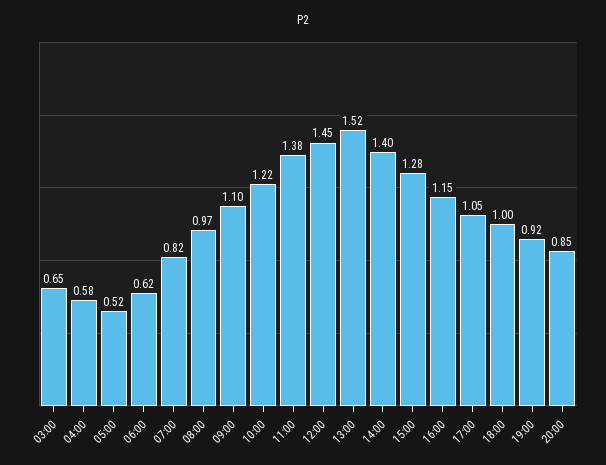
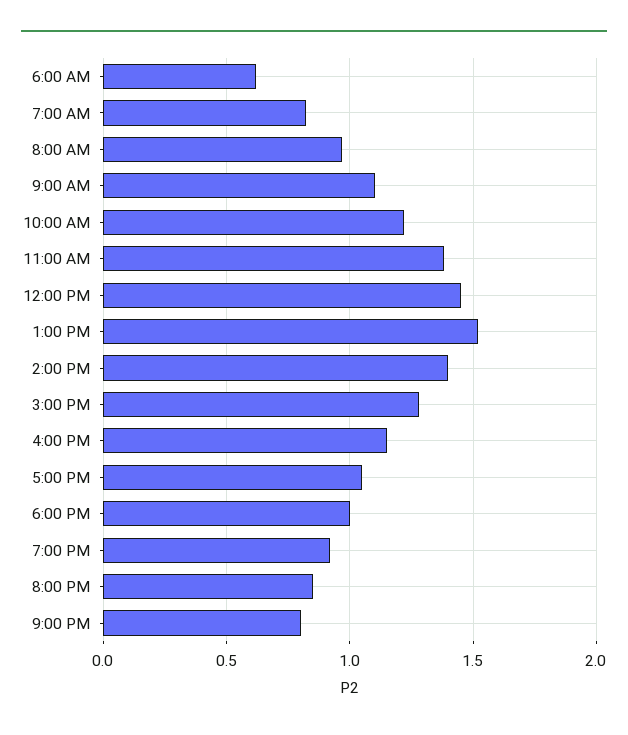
03:00: 0.65 -> none
04:00: 0.58 -> none
05:00: 0.52 -> none
9:00 PM: none -> 0.8

